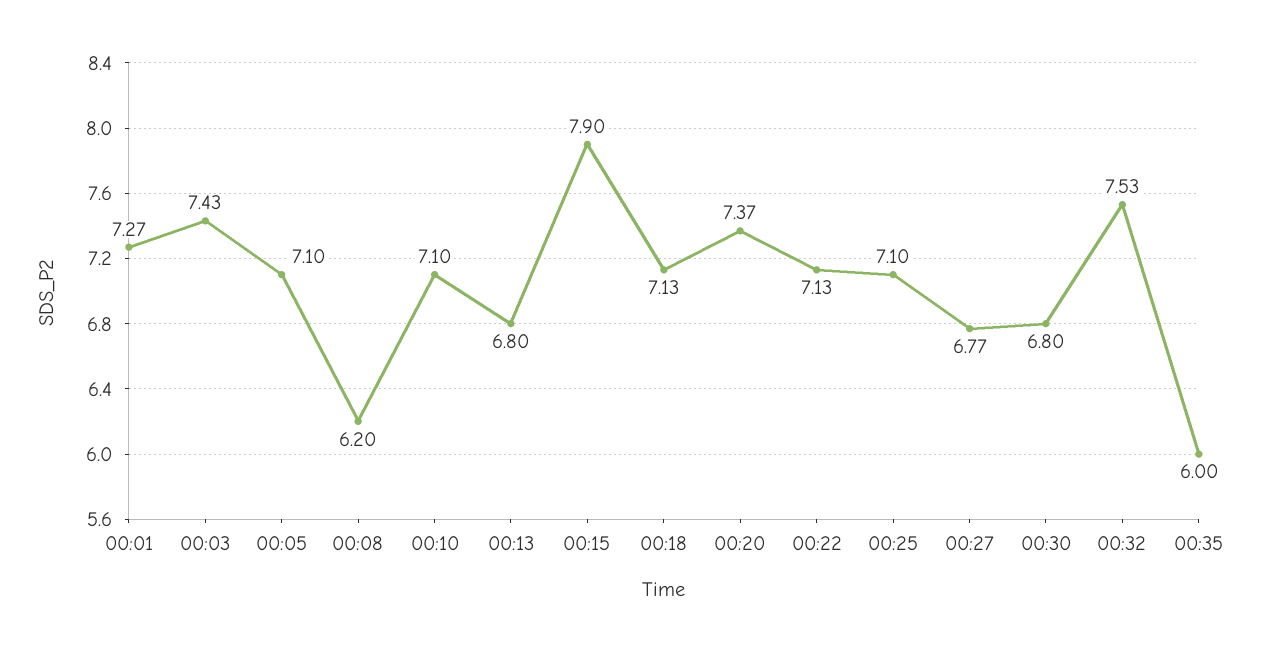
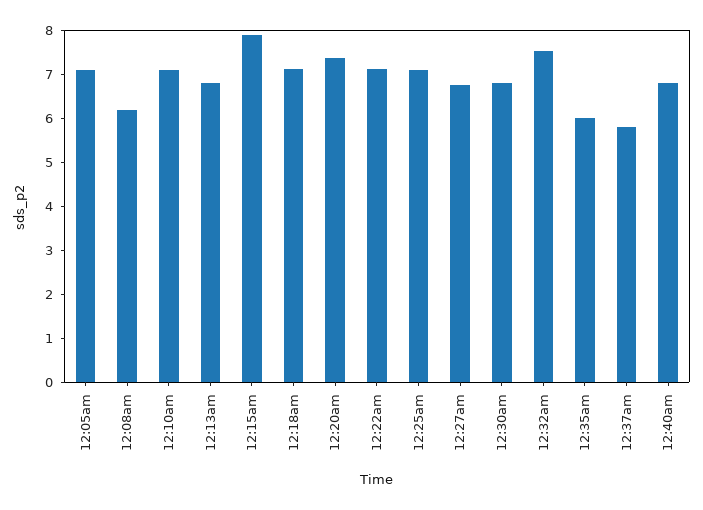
00:01: 7.27 -> none
00:03: 7.43 -> none
12:37am: none -> 5.8
12:40am: none -> 6.8

